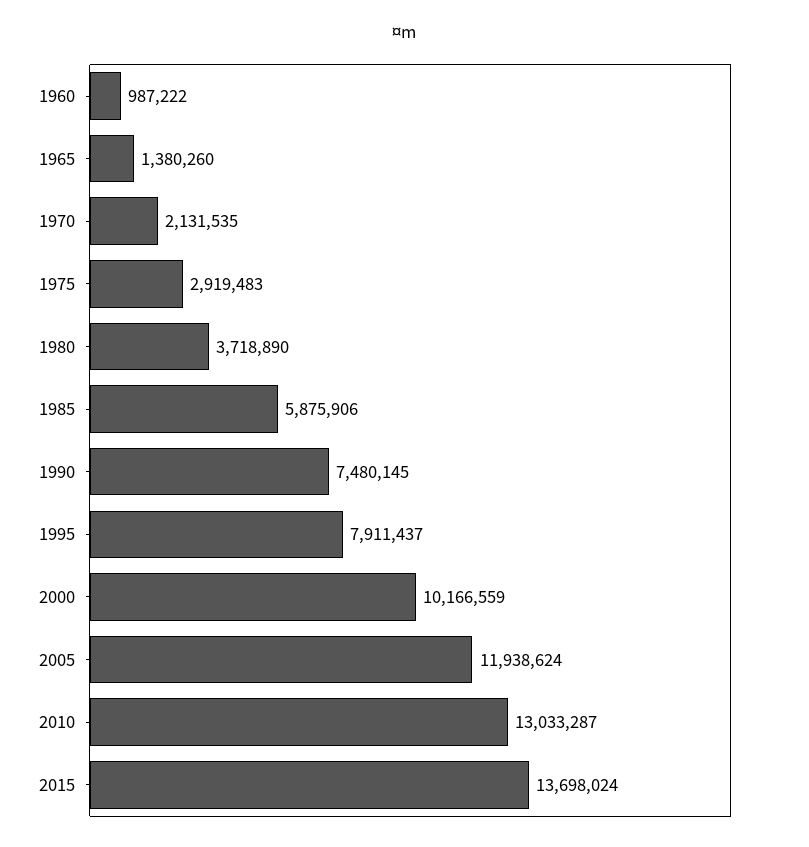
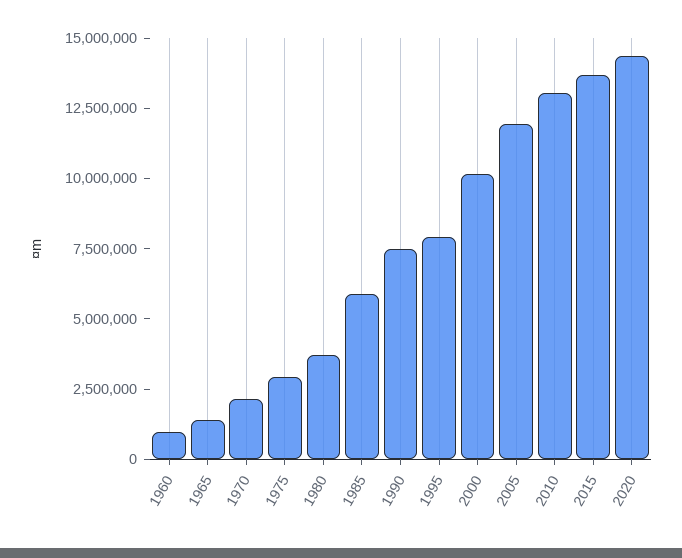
2020: none -> 14500000

